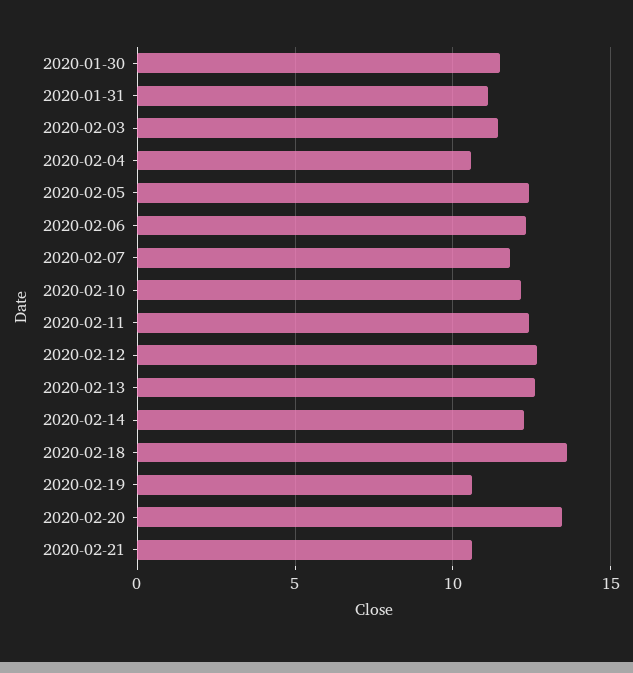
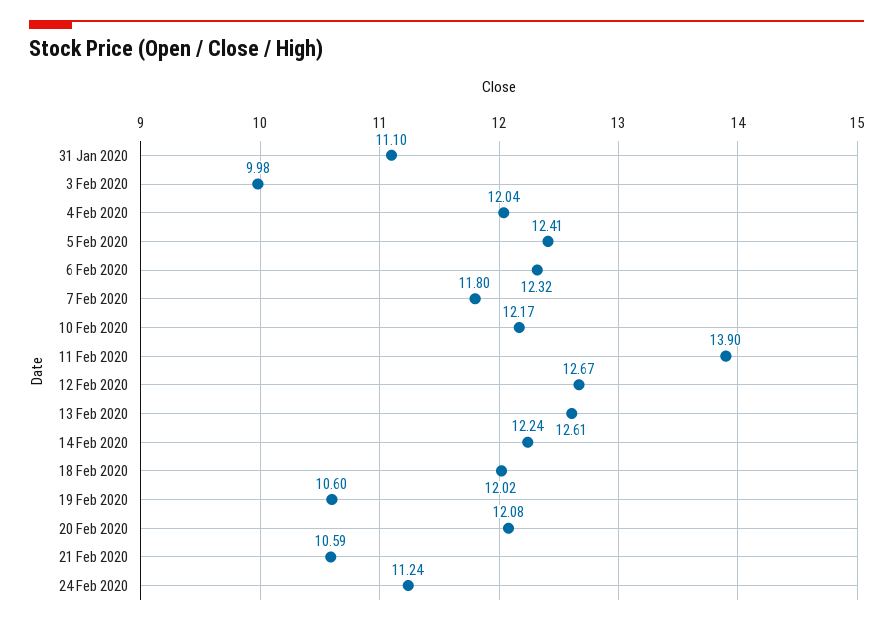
2020-01-30: 11.5 -> none
2020-02-03: 11.5 -> 9.98
2020-02-04: 10.5 -> 12.04
2020-02-11: 12.5 -> 13.9
2020-02-18: 13.5 -> 12.02
2020-02-20: 13.5 -> 12.08
24 Feb 2020: none -> 11.24

